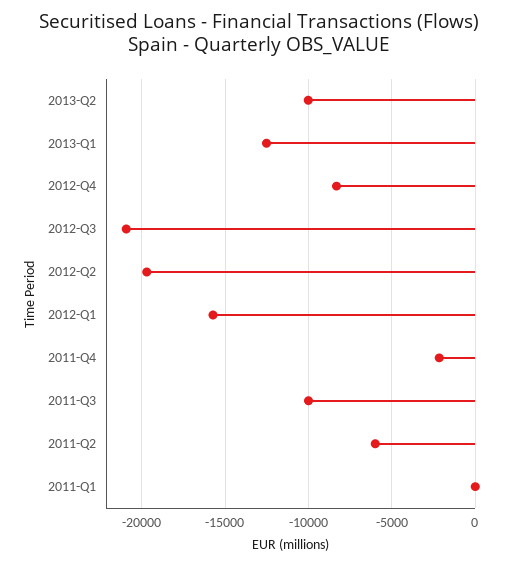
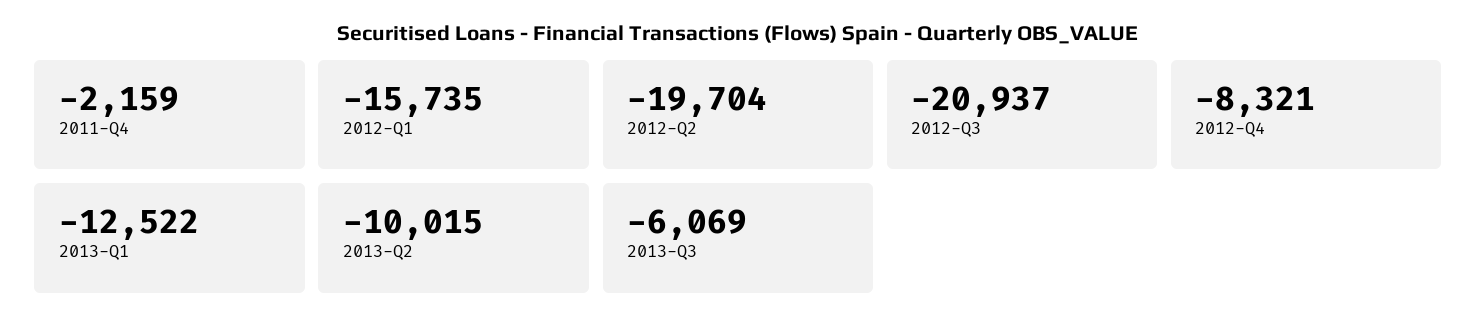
2011-Q3: -10000 -> none
2011-Q2: -6000 -> none
2011-Q1: 0 -> none
2013-Q3: none -> -6069

